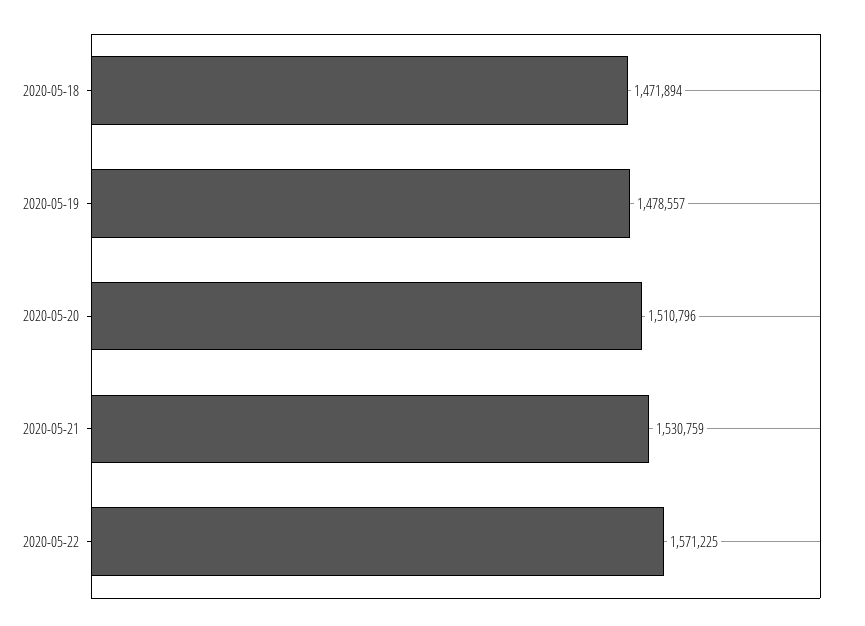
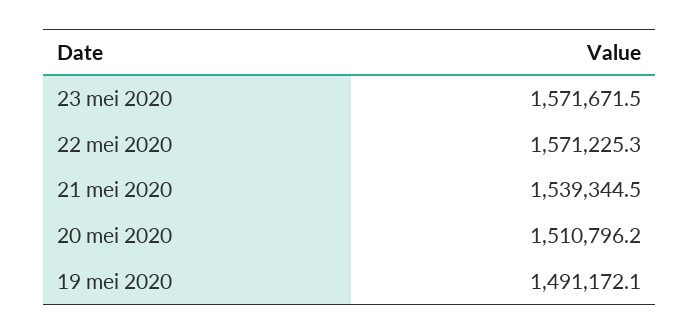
2020-05-18: 1471894 -> none
2020-05-19: 1478557 -> 1491172.1
2020-05-21: 1530759 -> 1539344.5
23 mei 2020: none -> 1571671.5

